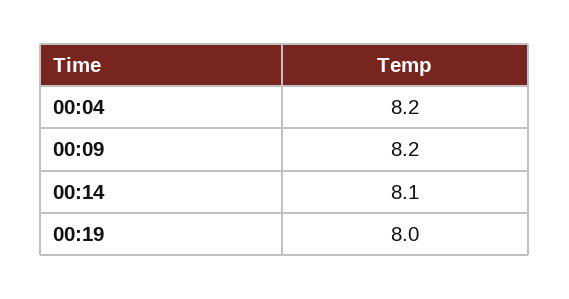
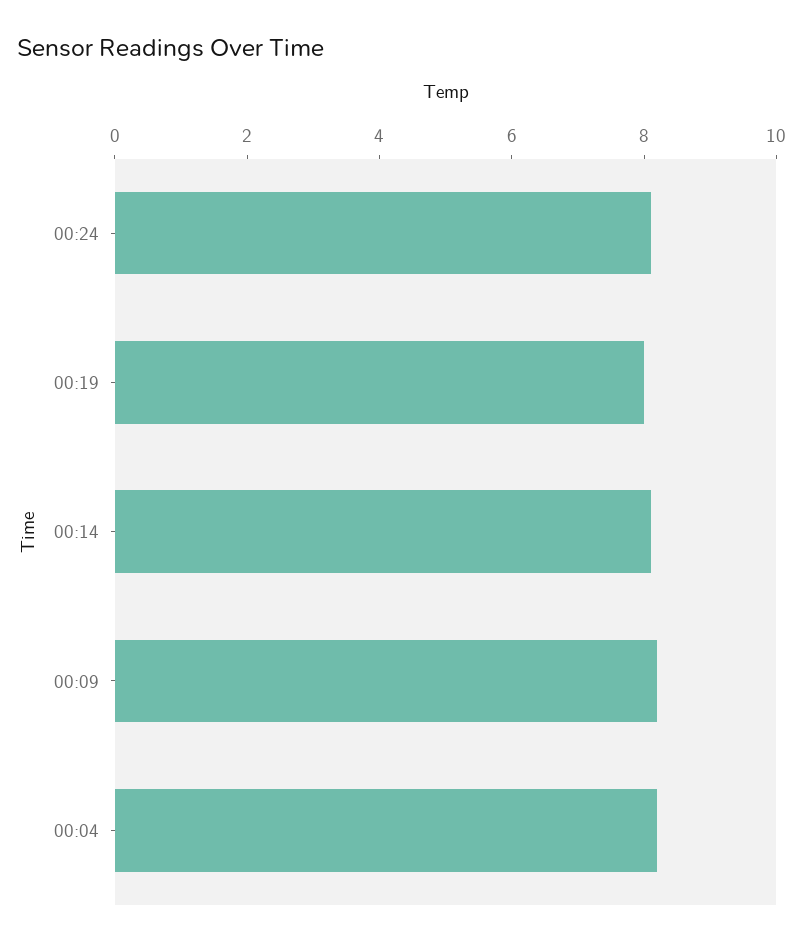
00:24: none -> 8

